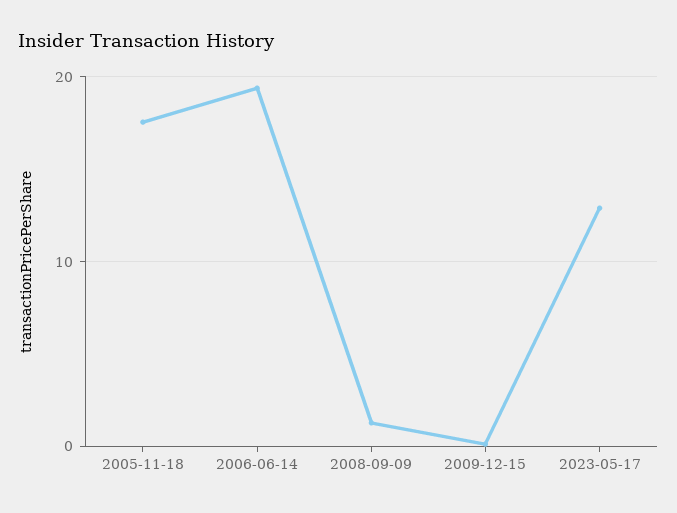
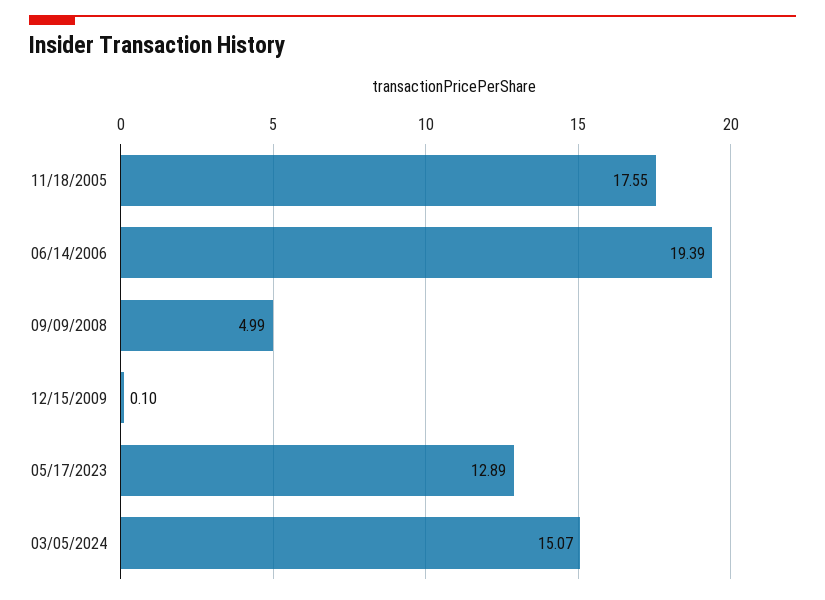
2008-09-09: 1 -> 4.99
03/05/2024: none -> 15.07

